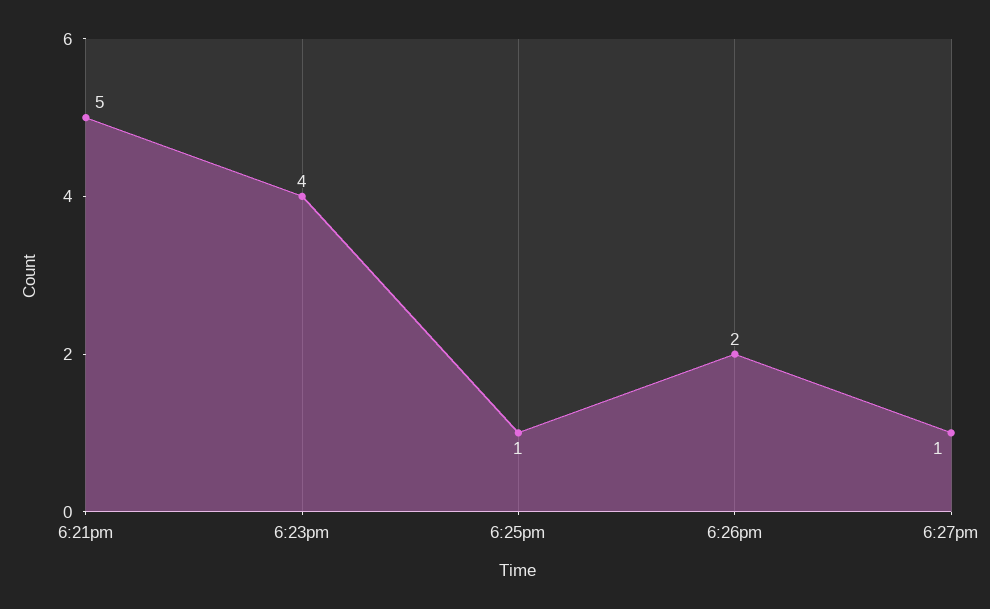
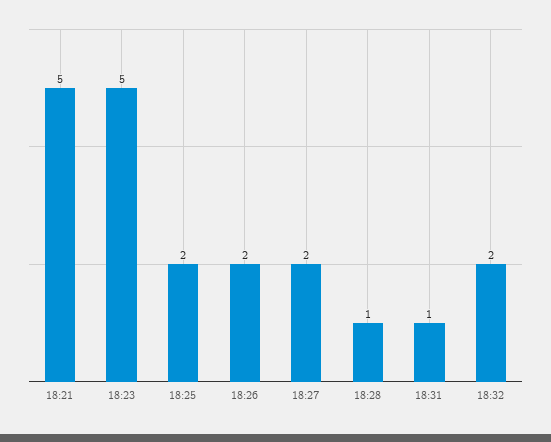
6:23pm: 4 -> 5
6:25pm: 1 -> 2
6:27pm: 1 -> 2
18:28: none -> 1
18:31: none -> 1
18:32: none -> 2

